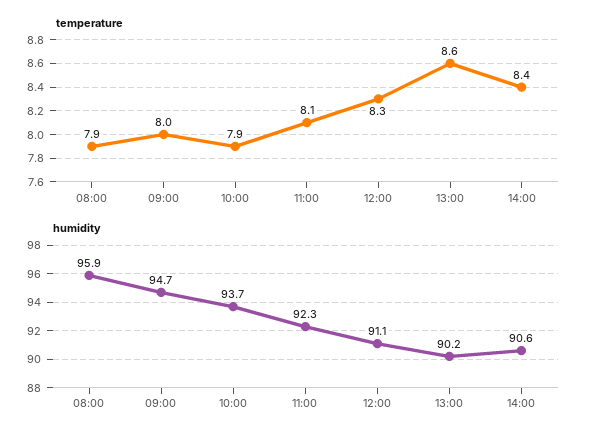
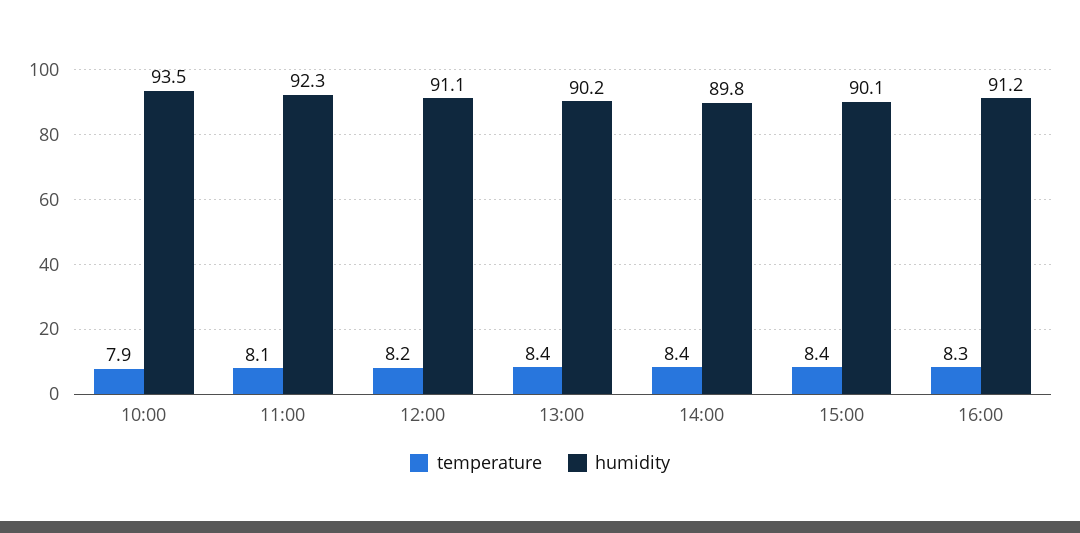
temperature, 08:00: 7.9 -> none
temperature, 09:00: 8 -> none
temperature, 12:00: 8.3 -> 8.2
temperature, 13:00: 8.6 -> 8.4
humidity, 08:00: 95.9 -> none
humidity, 09:00: 94.7 -> none
humidity, 10:00: 93.7 -> 93.5
humidity, 14:00: 90.6 -> 89.8
temperature, 15:00: none -> 8.4
humidity, 15:00: none -> 90.1
temperature, 16:00: none -> 8.3
humidity, 16:00: none -> 91.2

